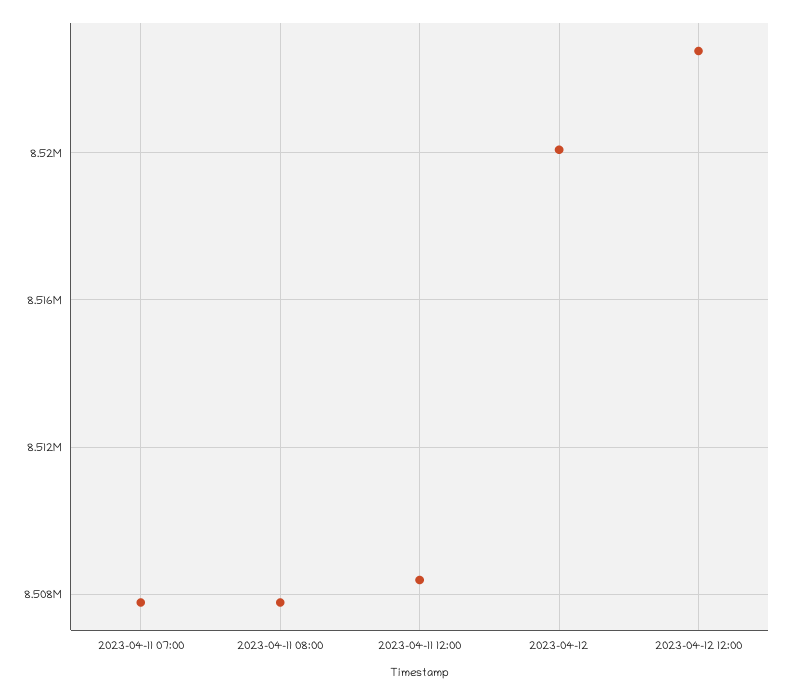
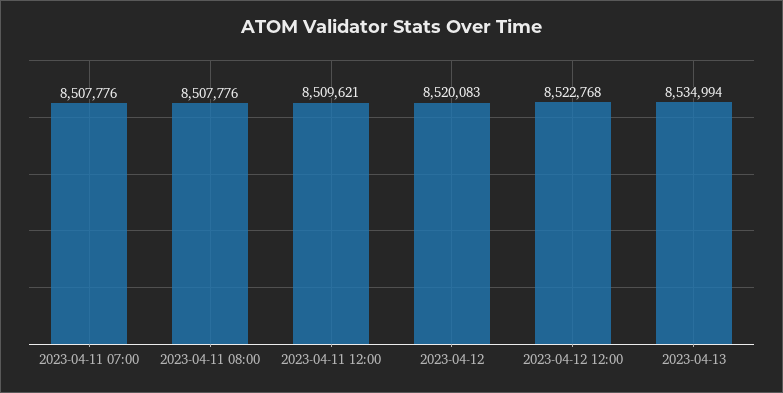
2023-04-11 12:00: 8508500 -> 8509621
2023-04-13: none -> 8534994

